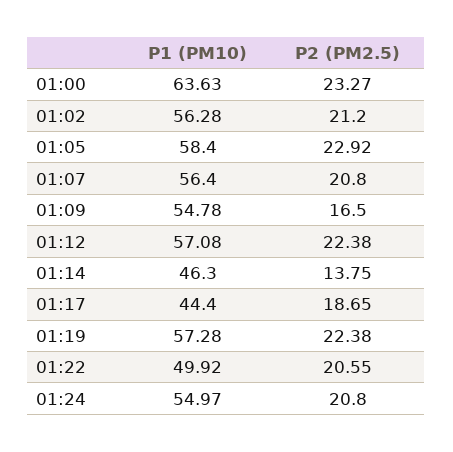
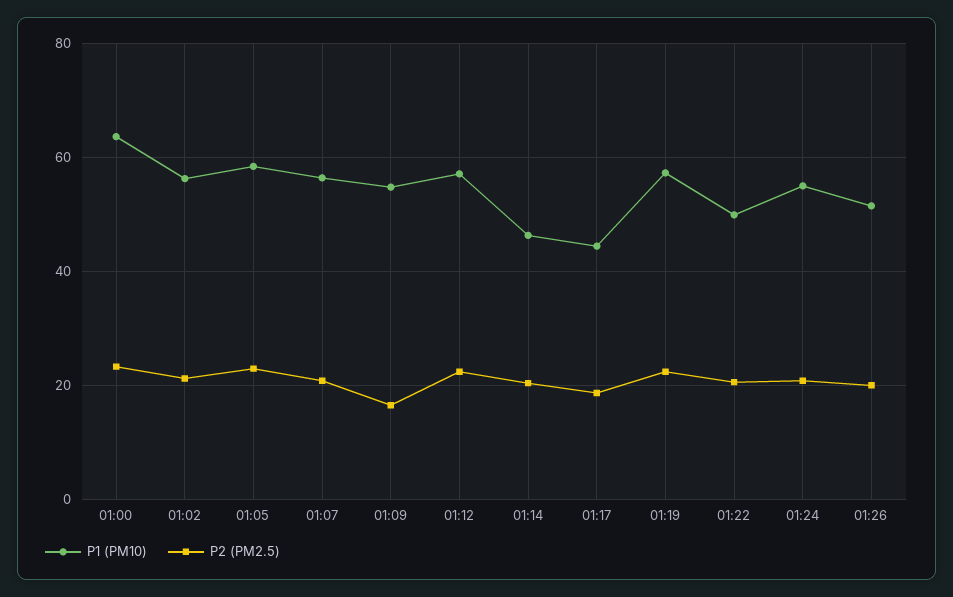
P2 (PM2.5), 01:14: 13.75 -> 20
P1 (PM10), 01:26: none -> 52
P2 (PM2.5), 01:26: none -> 20

